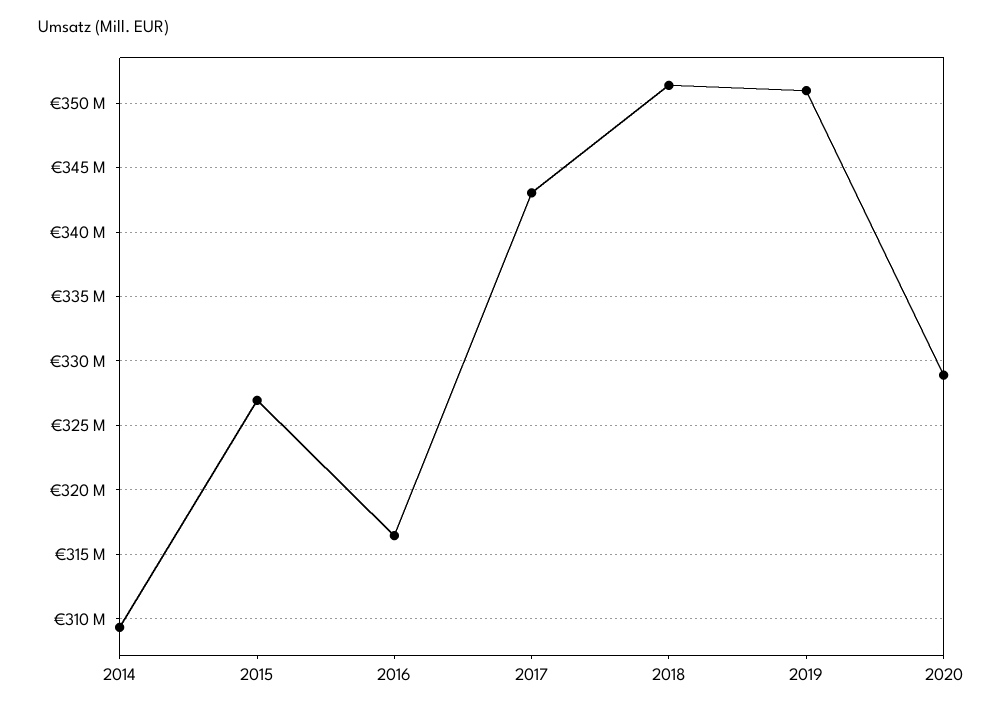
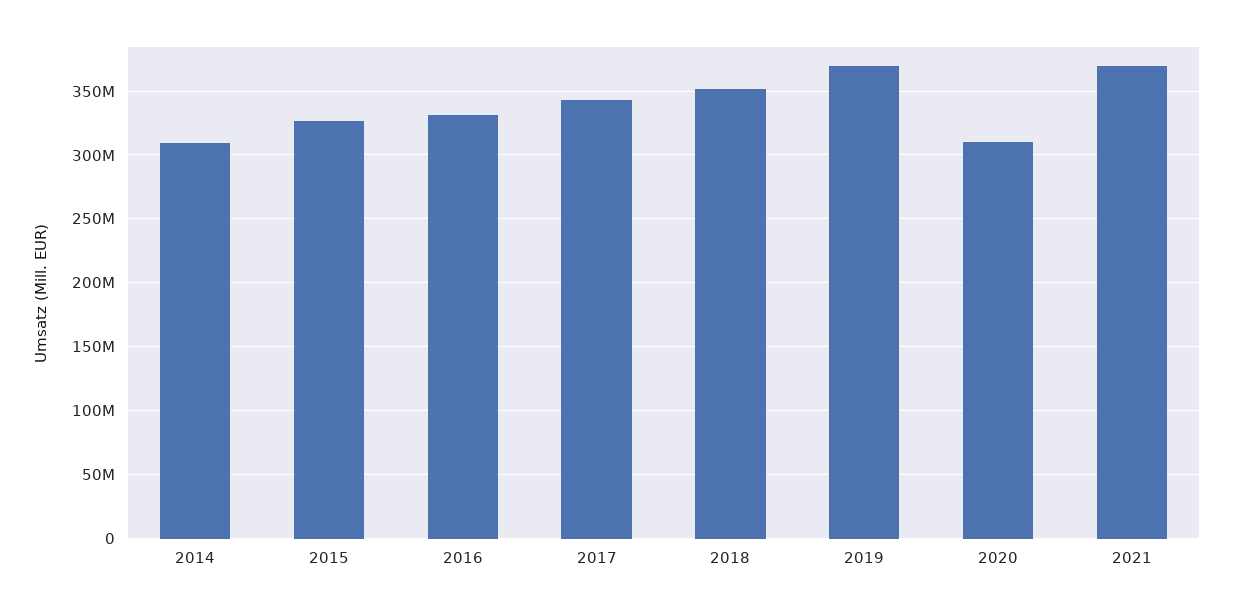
2016: 316500000 -> 330000000
2019: 351000000 -> 370000000
2020: 329000000 -> 310000000
2021: none -> 370000000

